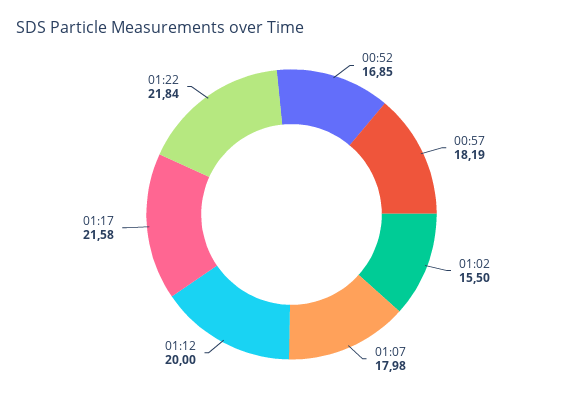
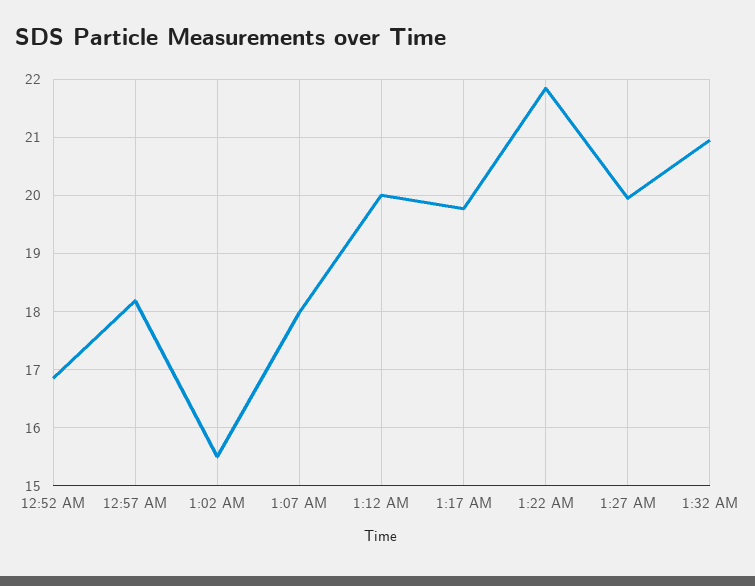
01:17: 21.58 -> 19.8
1:27 AM: none -> 20
1:32 AM: none -> 21

